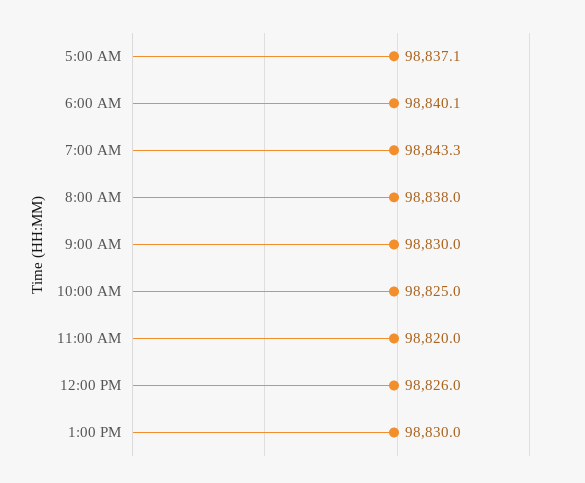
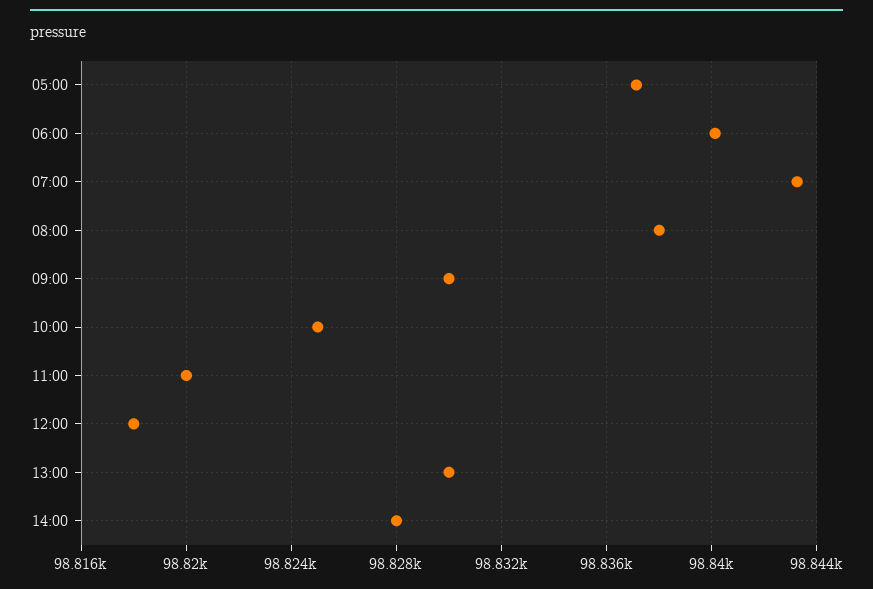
12:00 PM: 98826 -> 98818
14:00: none -> 98828

